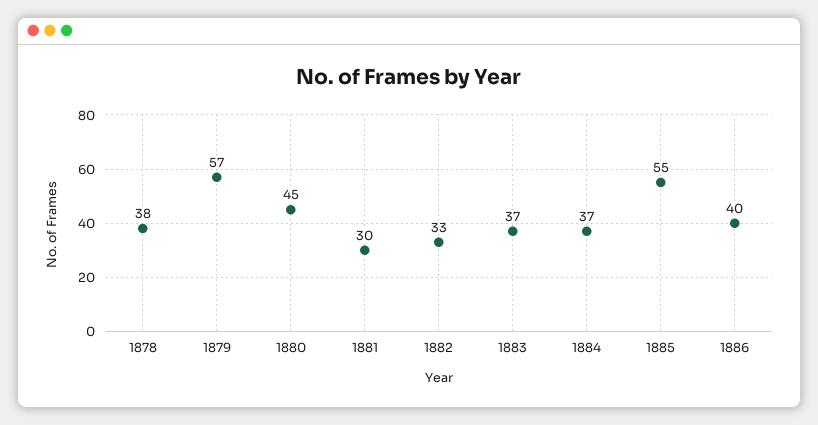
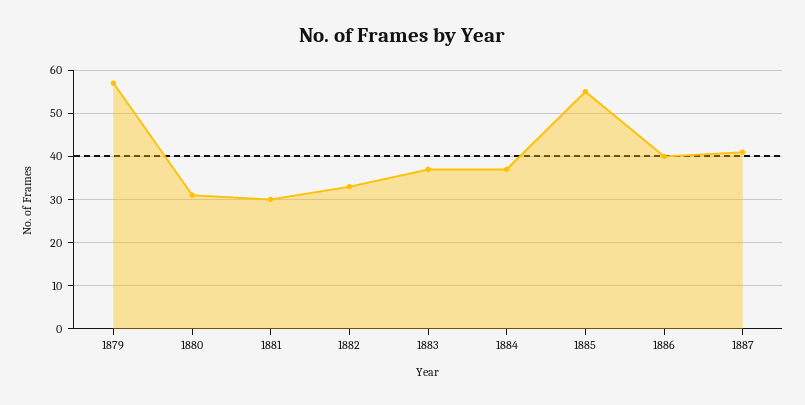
1878: 38 -> none
1880: 45 -> 30
1887: none -> 40

